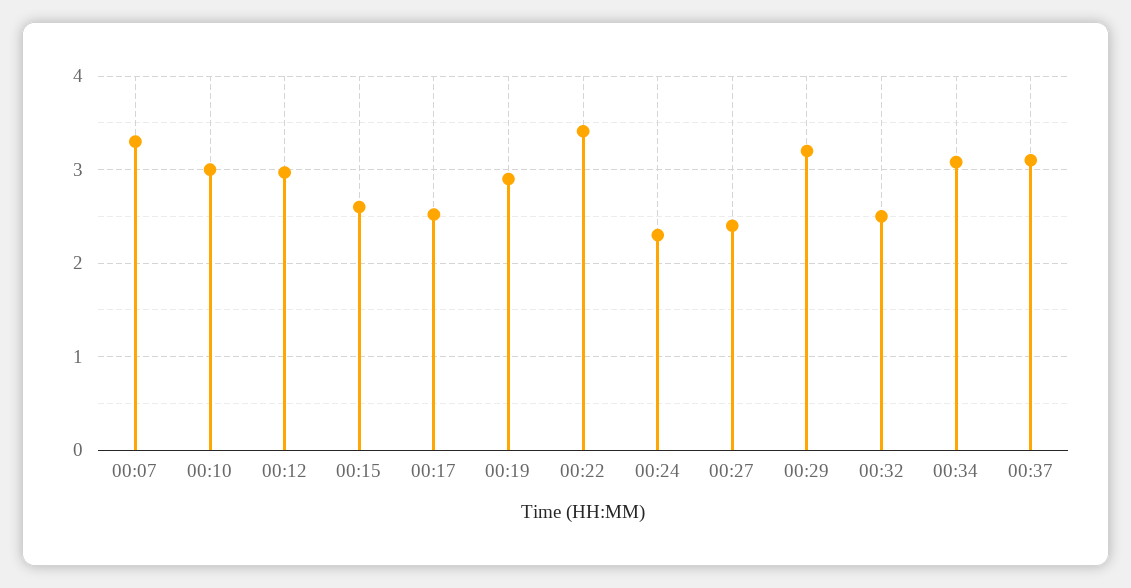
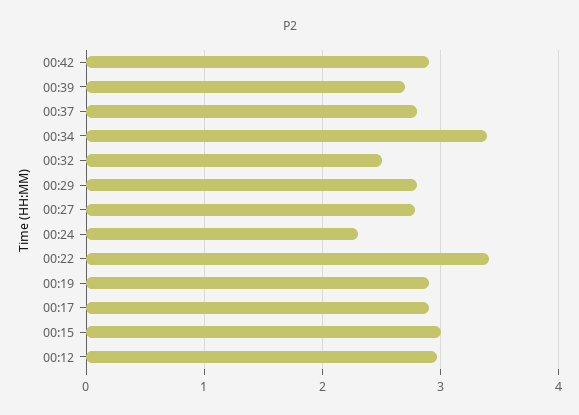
00:07: 3.3 -> none
00:10: 3 -> none
00:15: 2.6 -> 3
00:17: 2.5 -> 2.9
00:27: 2.4 -> 2.8
00:29: 3.2 -> 2.8
00:34: 3.1 -> 3.4
00:37: 3.1 -> 2.8
00:42: none -> 2.9
00:39: none -> 2.7

